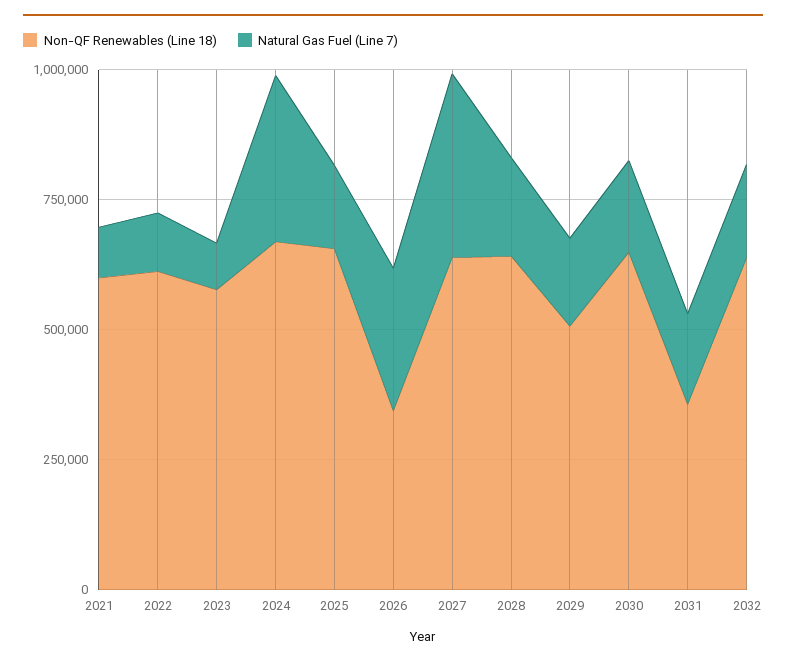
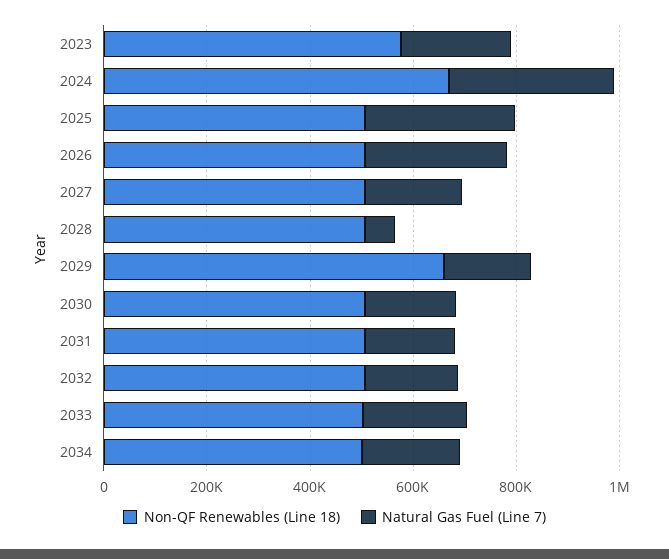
Non-QF Renewables (Line 18), 2021: 600000 -> none
Natural Gas Fuel (Line 7), 2021: 100000 -> none
Non-QF Renewables (Line 18), 2022: 600000 -> none
Natural Gas Fuel (Line 7), 2022: 100000 -> none
Natural Gas Fuel (Line 7), 2023: 100000 -> 200000
Non-QF Renewables (Line 18), 2025: 650000 -> 500000
Natural Gas Fuel (Line 7), 2025: 150000 -> 300000
Non-QF Renewables (Line 18), 2026: 350000 -> 500000
Non-QF Renewables (Line 18), 2027: 650000 -> 500000
Natural Gas Fuel (Line 7), 2027: 350000 -> 200000
Non-QF Renewables (Line 18), 2028: 650000 -> 500000
Natural Gas Fuel (Line 7), 2028: 200000 -> 50000
Non-QF Renewables (Line 18), 2029: 500000 -> 650000
Non-QF Renewables (Line 18), 2030: 650000 -> 500000
Non-QF Renewables (Line 18), 2031: 350000 -> 500000
Non-QF Renewables (Line 18), 2032: 650000 -> 500000
Non-QF Renewables (Line 18), 2033: none -> 500000
Natural Gas Fuel (Line 7), 2033: none -> 200000
Non-QF Renewables (Line 18), 2034: none -> 500000
Natural Gas Fuel (Line 7), 2034: none -> 200000

